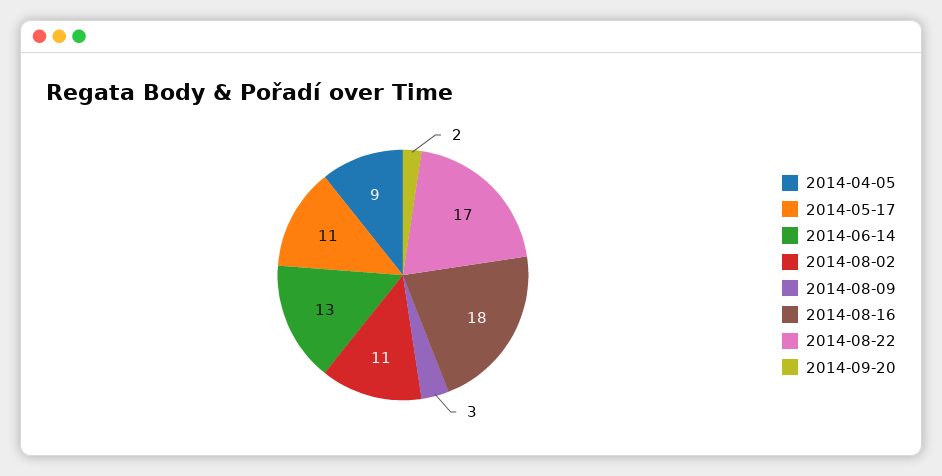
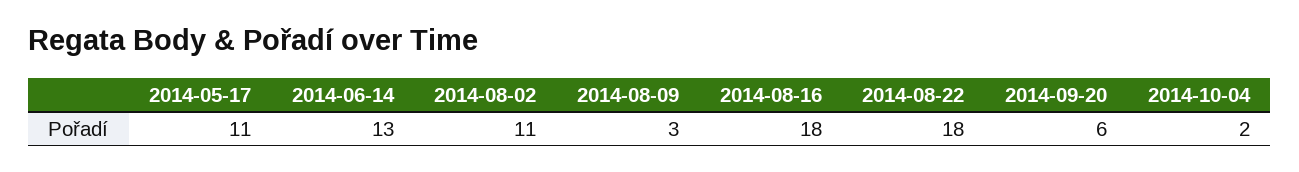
2014-04-05: 9 -> none
2014-08-22: 17 -> 18
2014-09-20: 2 -> 6
2014-10-04: none -> 2

